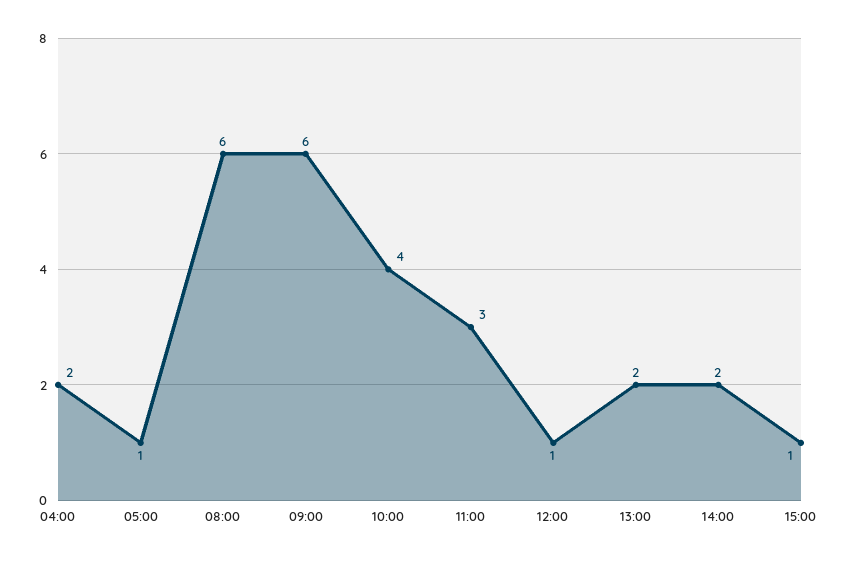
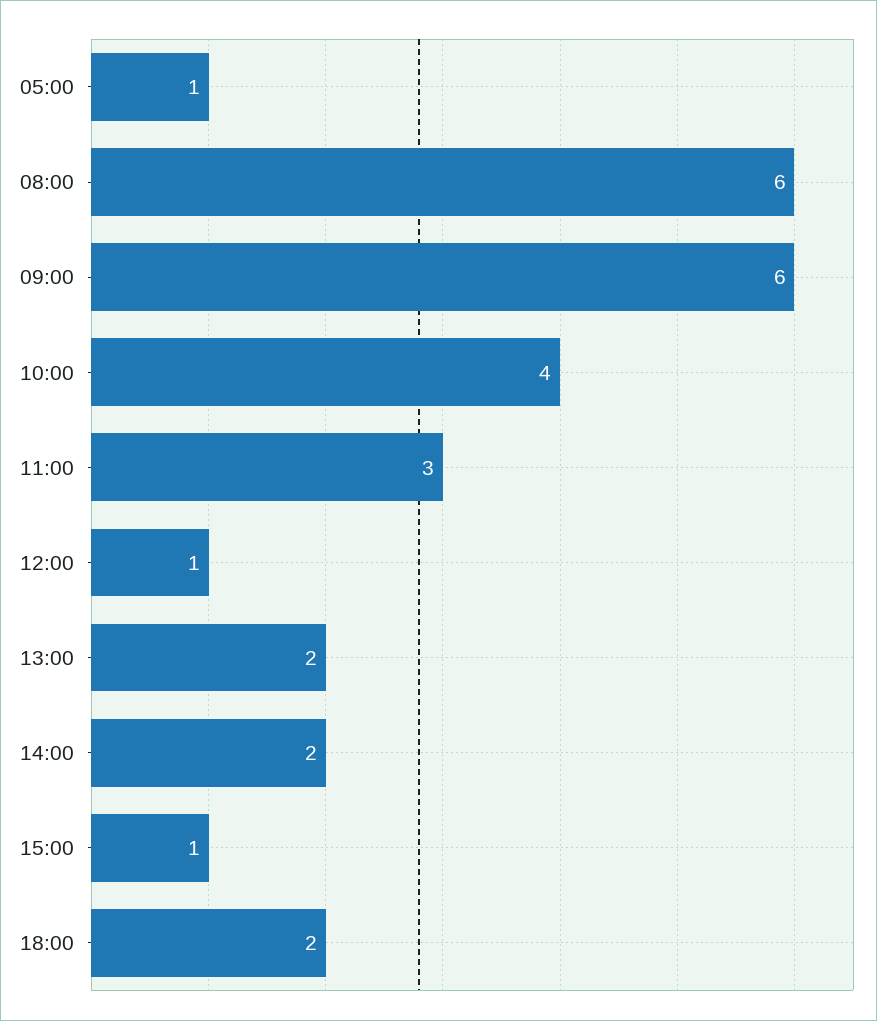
04:00: 2 -> none
18:00: none -> 2

